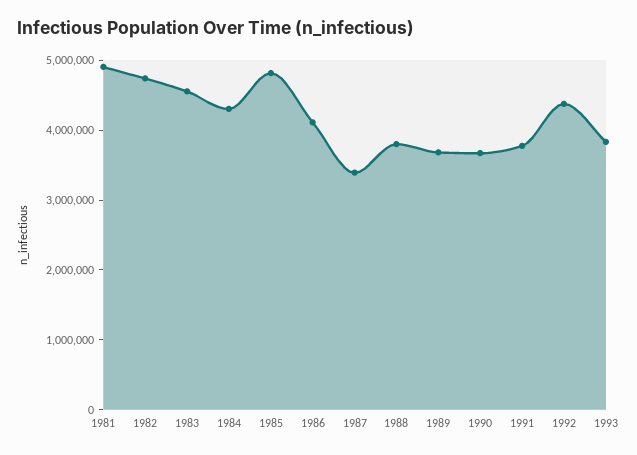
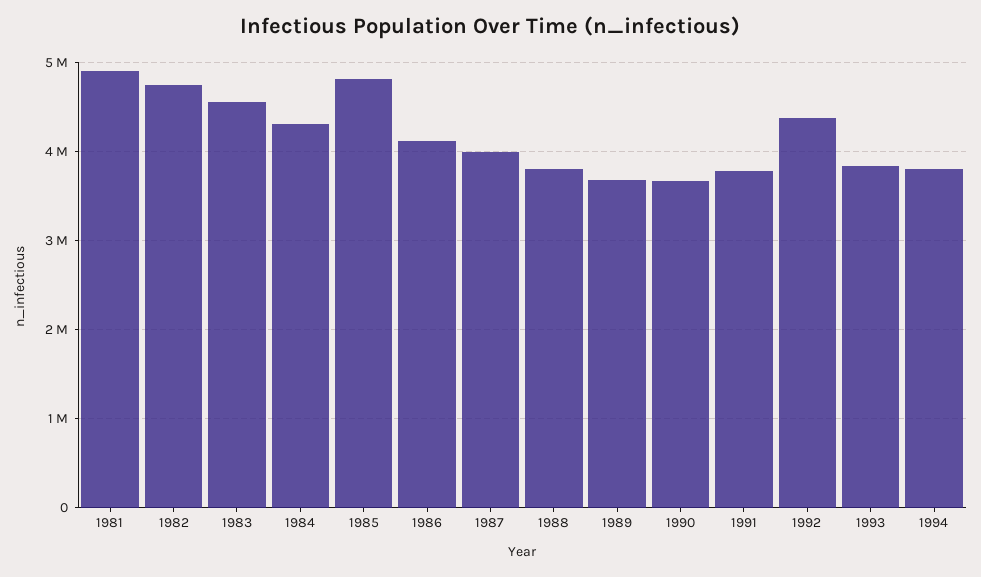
1987: 3400000 -> 4000000
1994: none -> 3800000

